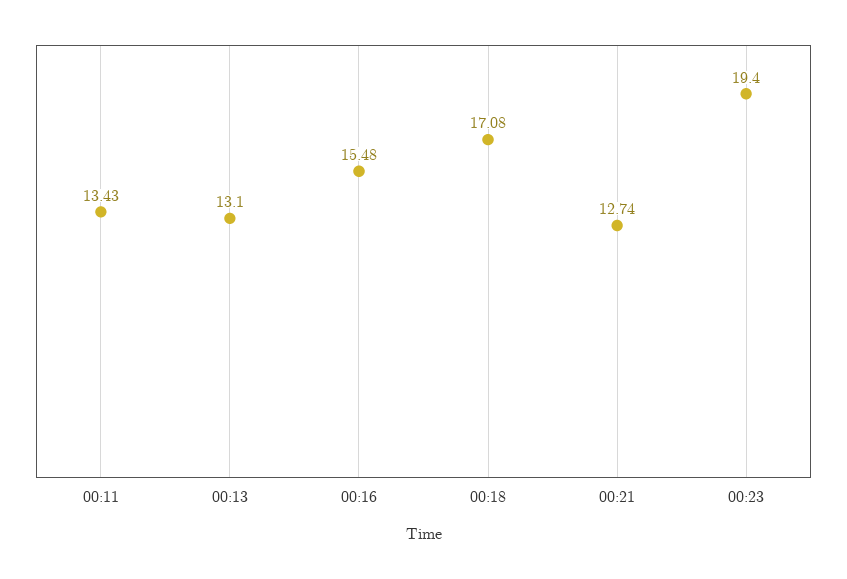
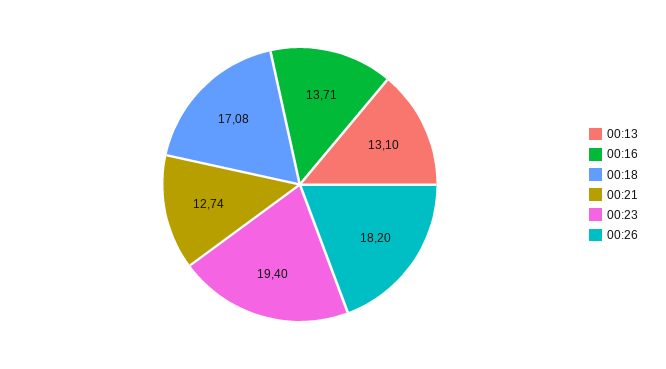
00:11: 13.43 -> none
00:16: 15.48 -> 13.71
00:26: none -> 18.2

